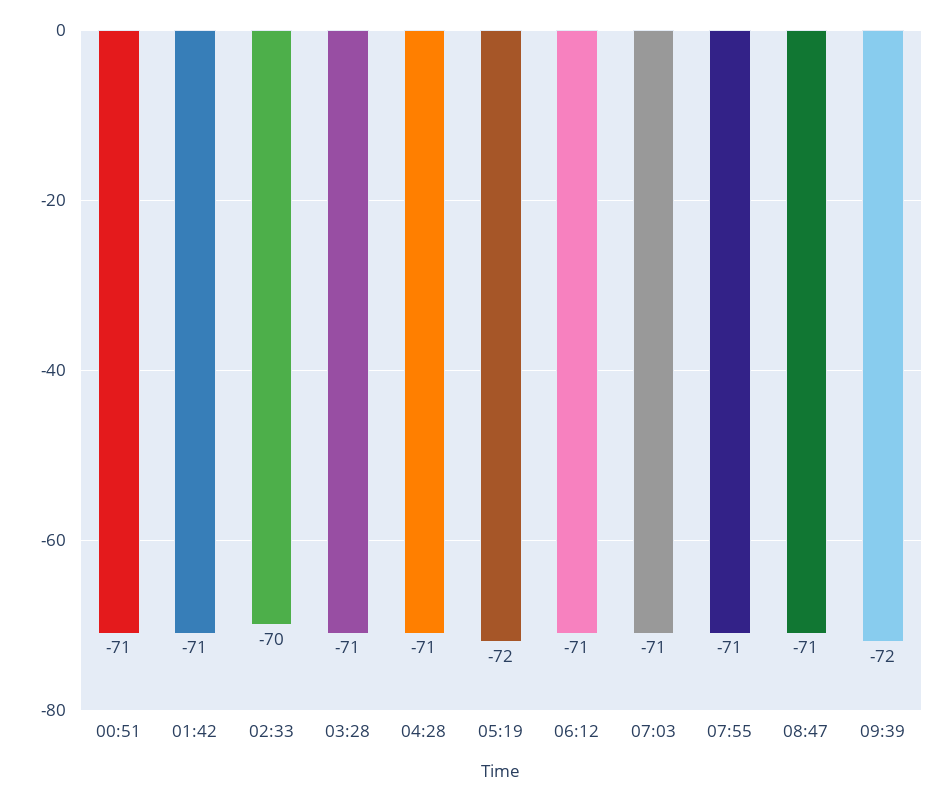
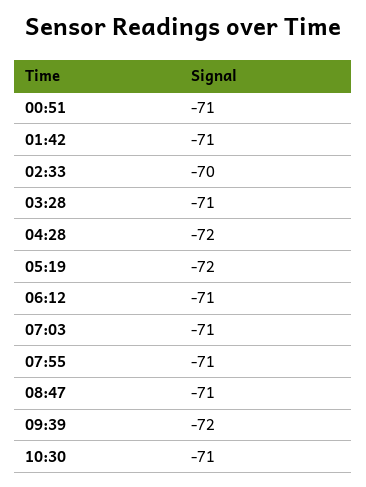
04:28: -71 -> -72
10:30: none -> -71

